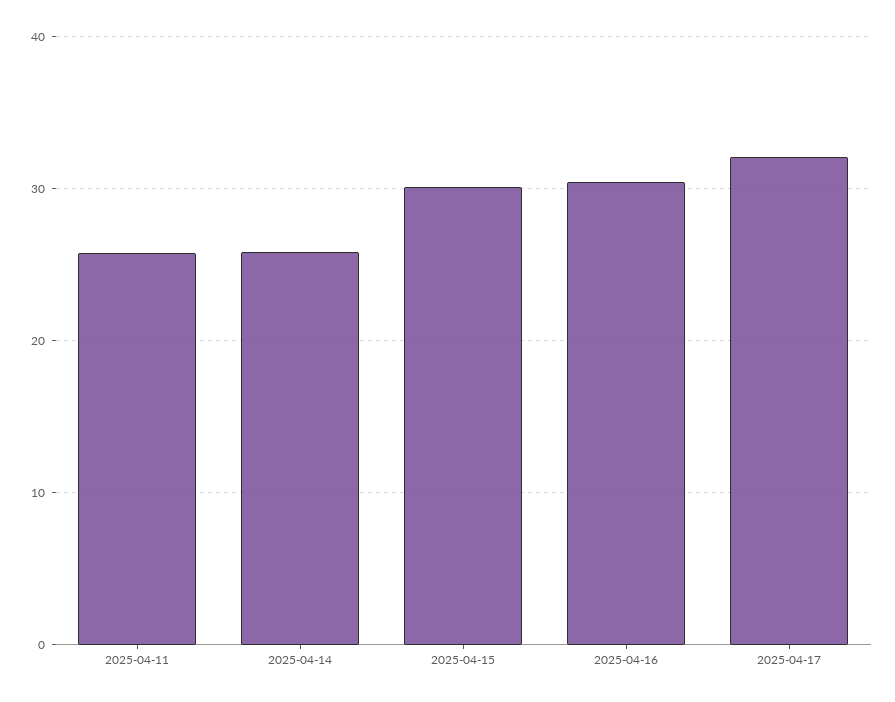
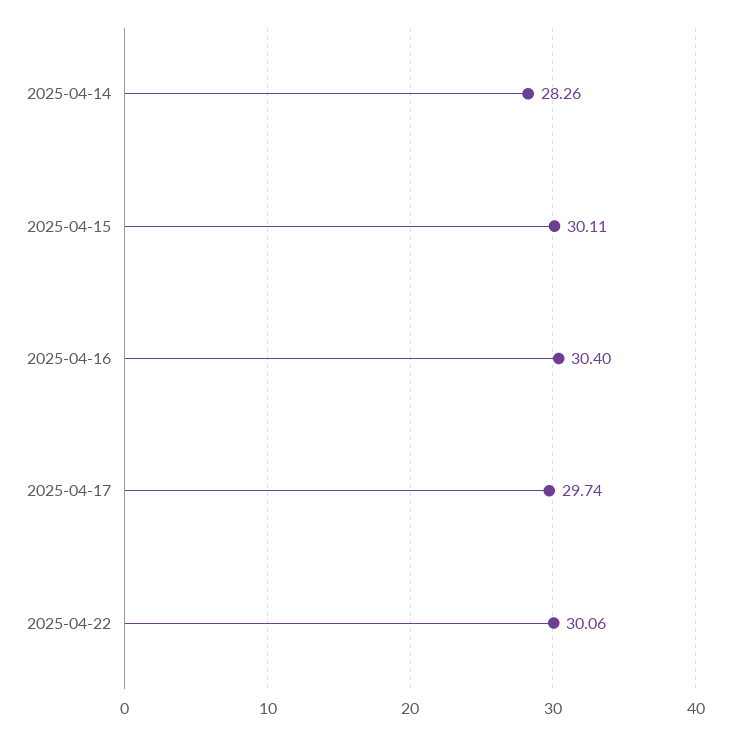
2025-04-11: 26 -> none
2025-04-14: 26 -> 28.26
2025-04-17: 32 -> 29.74
2025-04-22: none -> 30.06

